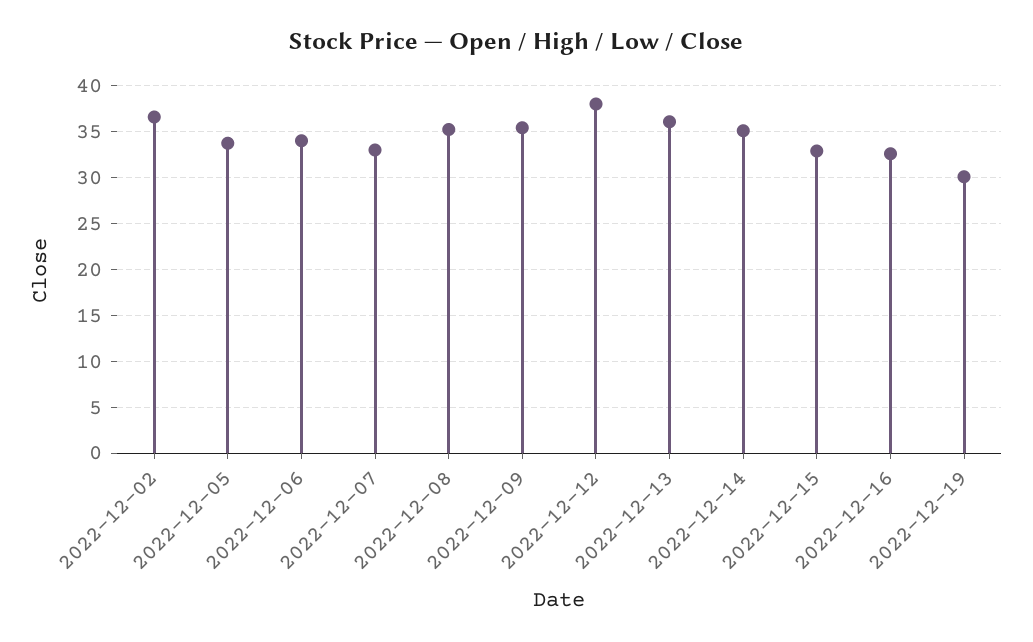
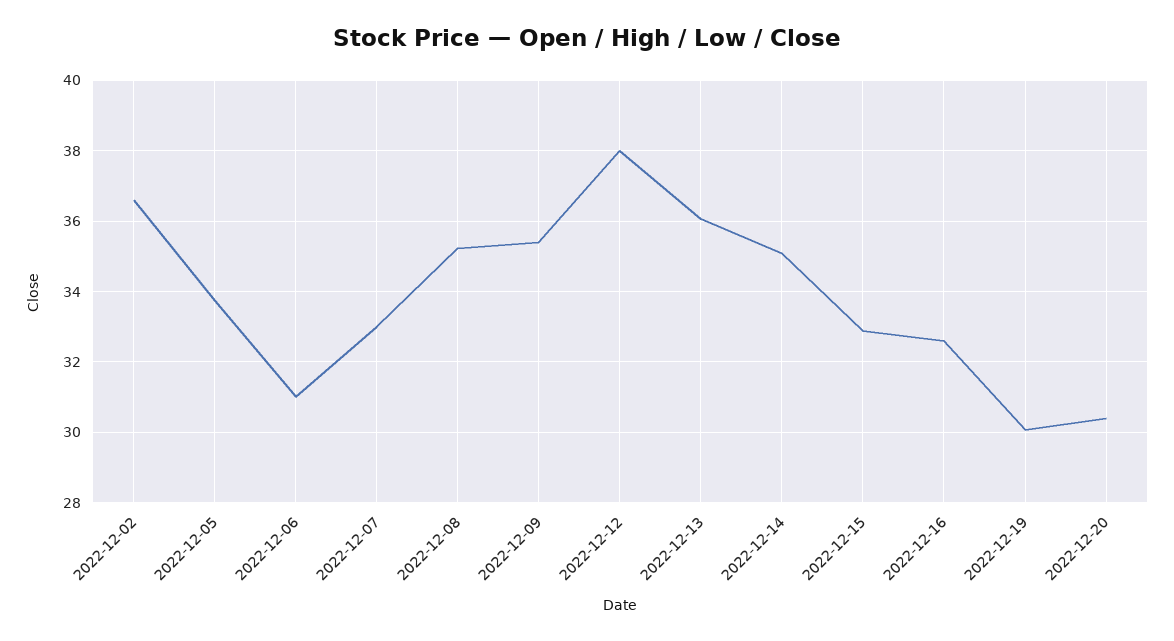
2022-12-06: 34 -> 31
2022-12-20: none -> 30.4

